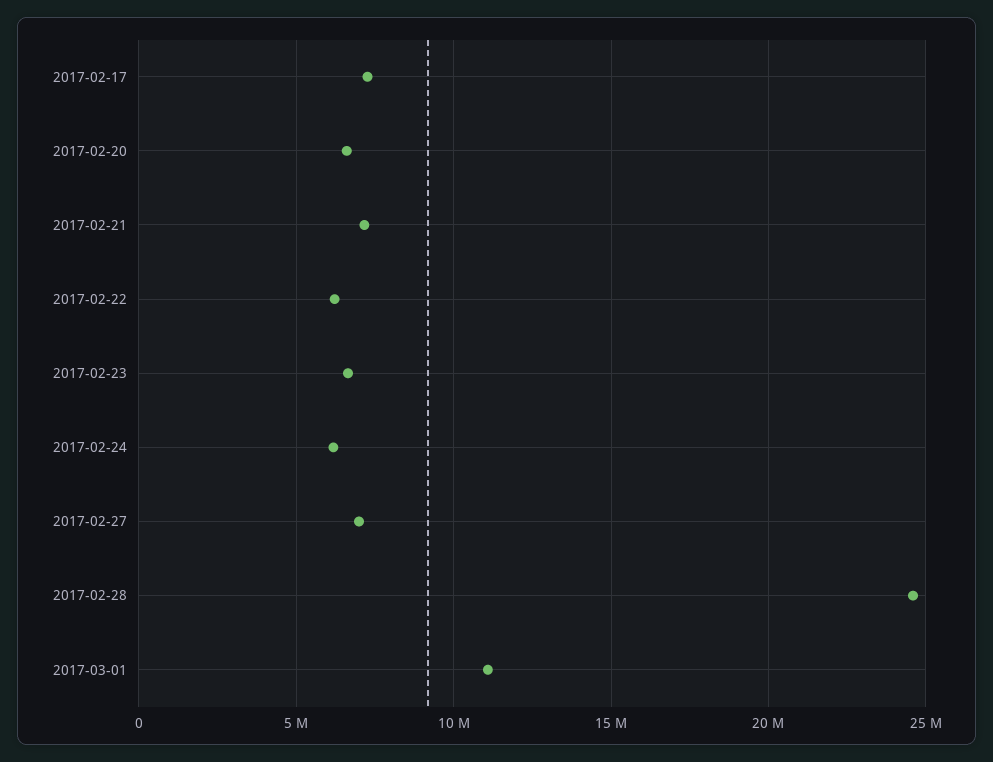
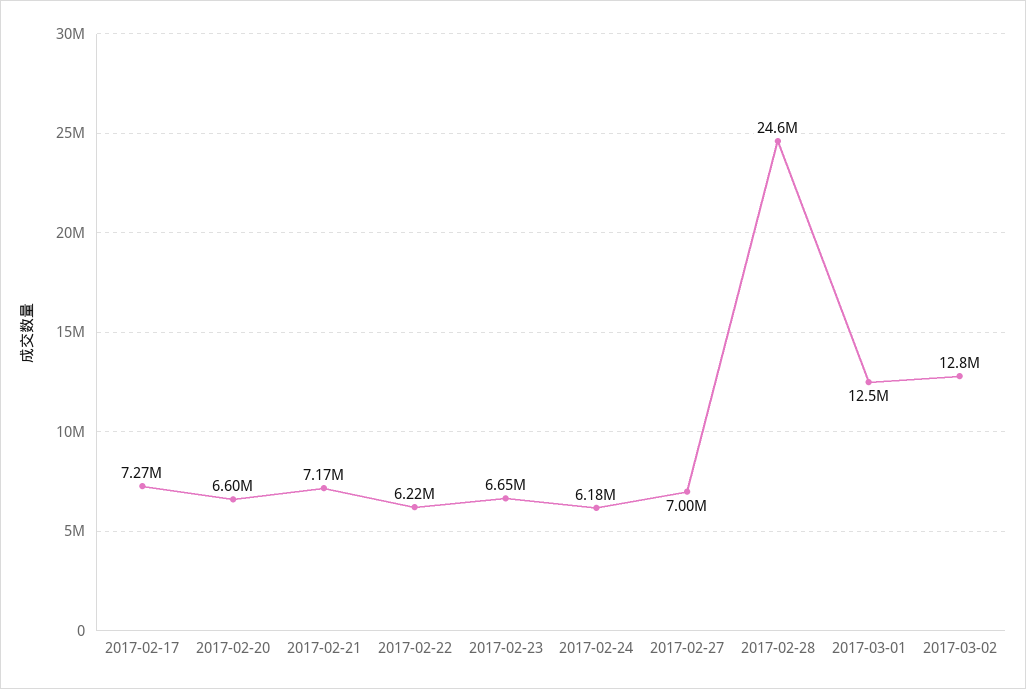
2017-03-01: 11000000 -> 12500000
2017-03-02: none -> 12800000

